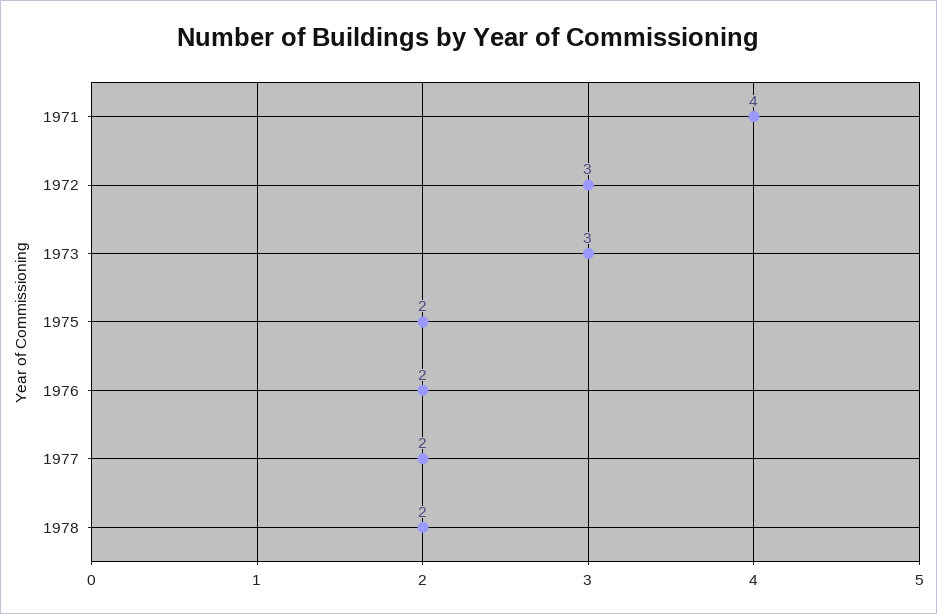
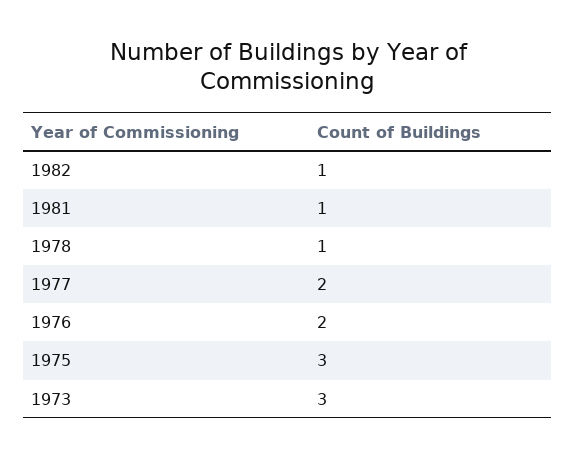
1971: 4 -> none
1972: 3 -> none
1975: 2 -> 3
1978: 2 -> 1
1982: none -> 1
1981: none -> 1

